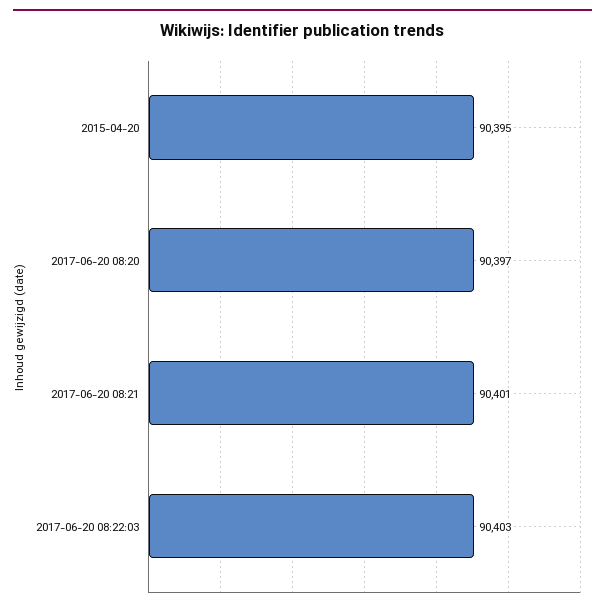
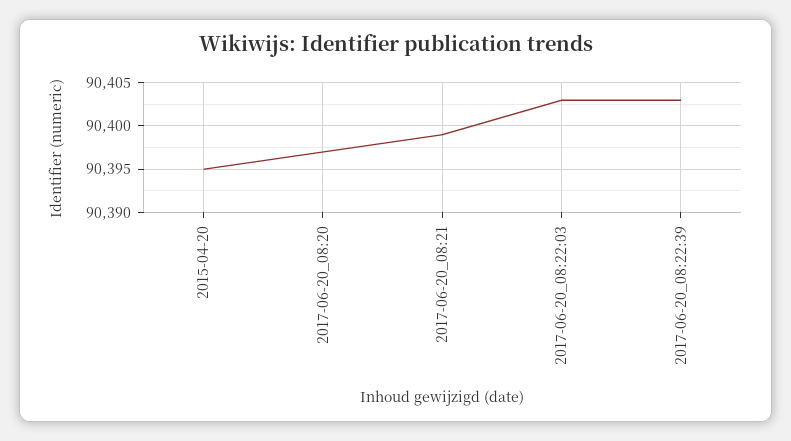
2017-06-20 08:21: 90401 -> 90399
2017-06-20_08:22:39: none -> 90403

